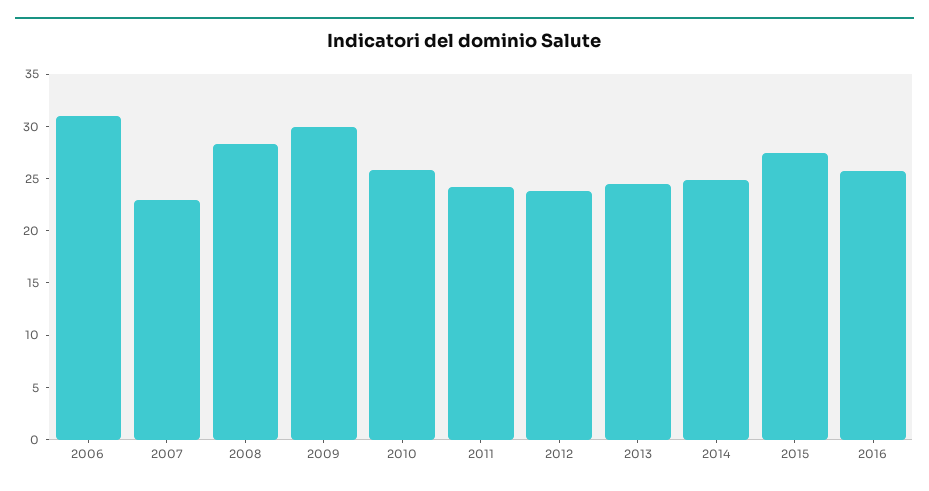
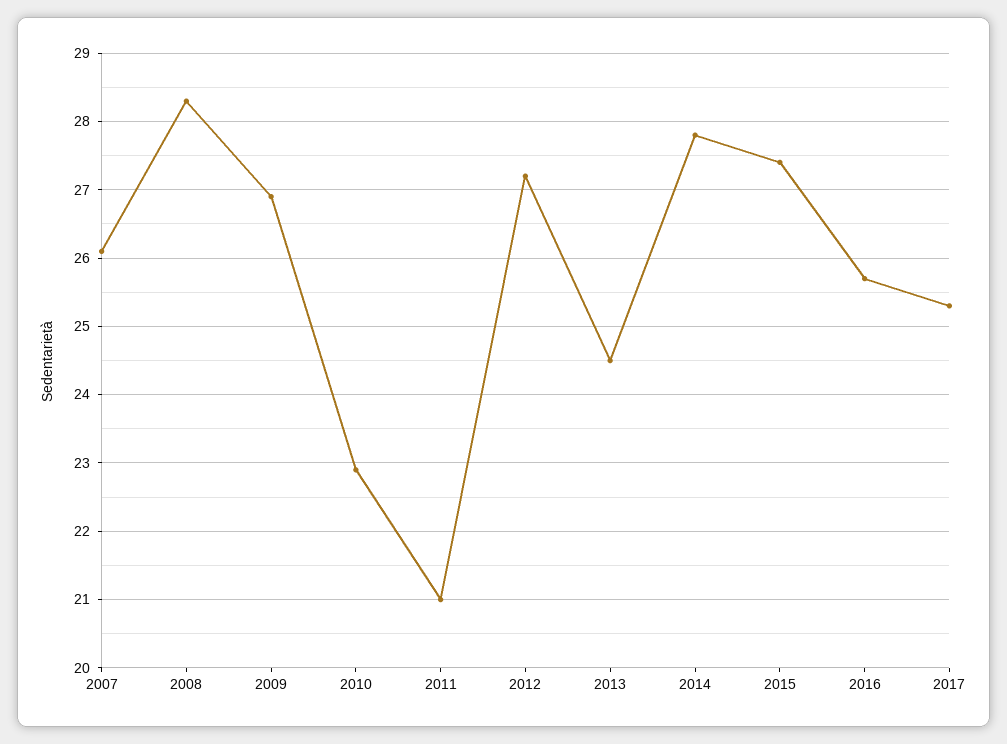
2006: 31 -> none
2007: 23 -> 26.1
2009: 30 -> 26.9
2010: 26 -> 22.9
2011: 24 -> 21
2012: 24 -> 27.2
2014: 25 -> 27.8
2017: none -> 25.3

